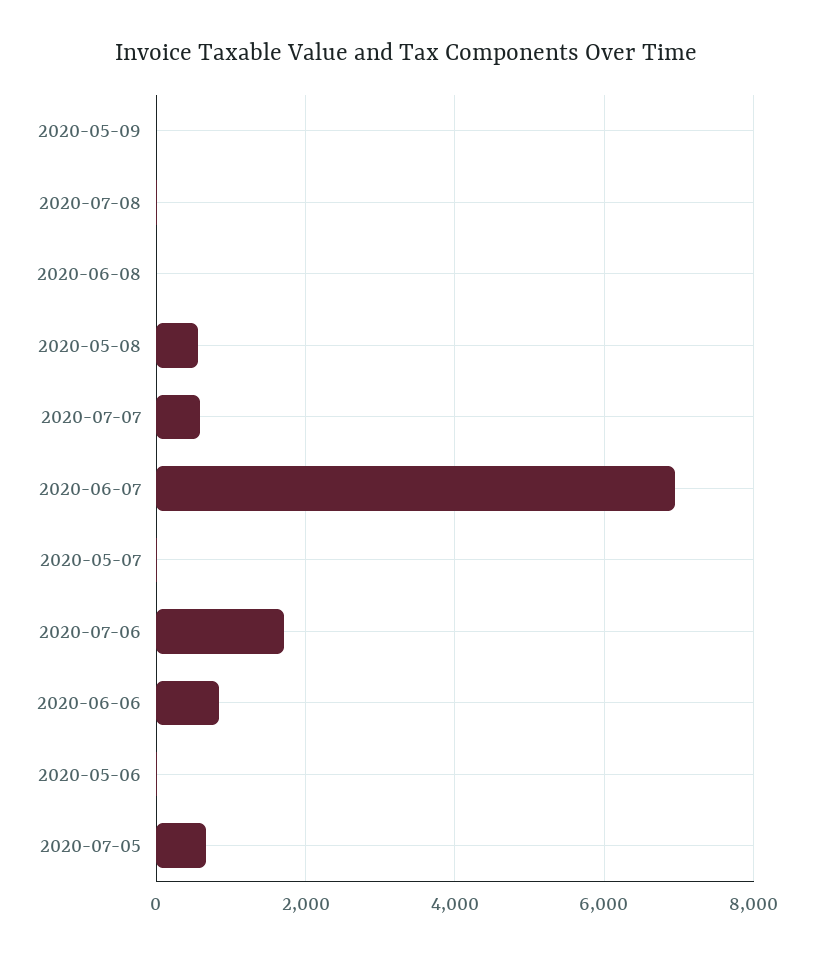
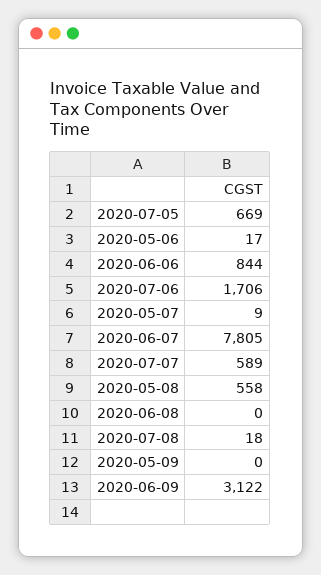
2020-06-07: 7000 -> 7805
2020-06-09: none -> 3122

